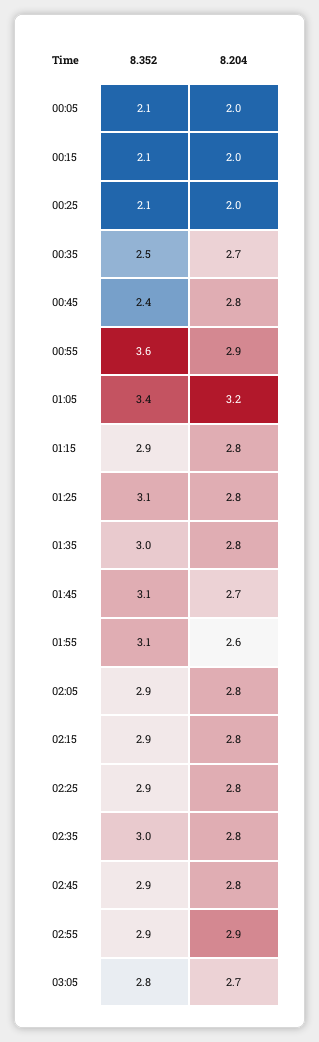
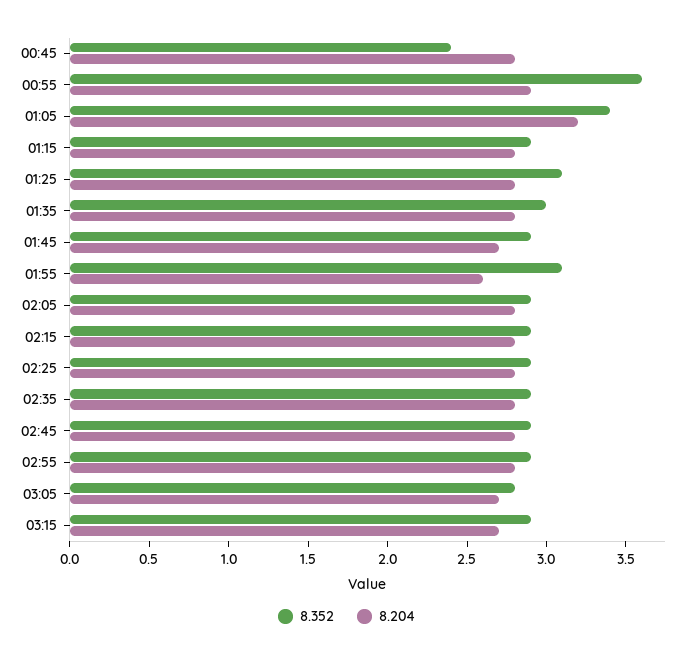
8.352, 00:05: 2.1 -> none
8.204, 00:05: 2 -> none
8.352, 00:15: 2.1 -> none
8.204, 00:15: 2 -> none
8.352, 00:25: 2.1 -> none
8.204, 00:25: 2 -> none
8.352, 00:35: 2.5 -> none
8.204, 00:35: 2.7 -> none
8.352, 01:45: 3.1 -> 2.9
8.352, 02:35: 3 -> 2.9
8.204, 02:55: 2.9 -> 2.8
8.352, 03:15: none -> 2.9
8.204, 03:15: none -> 2.7

